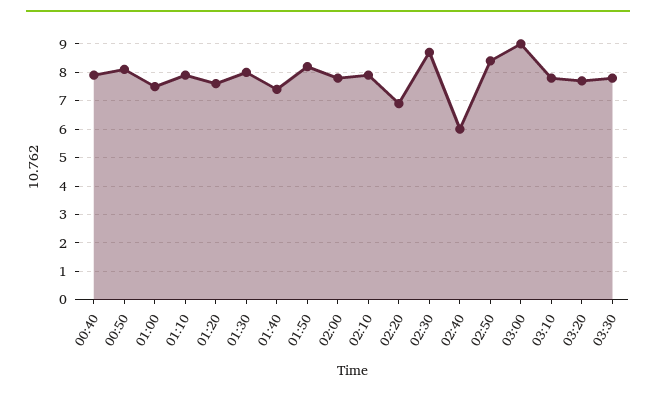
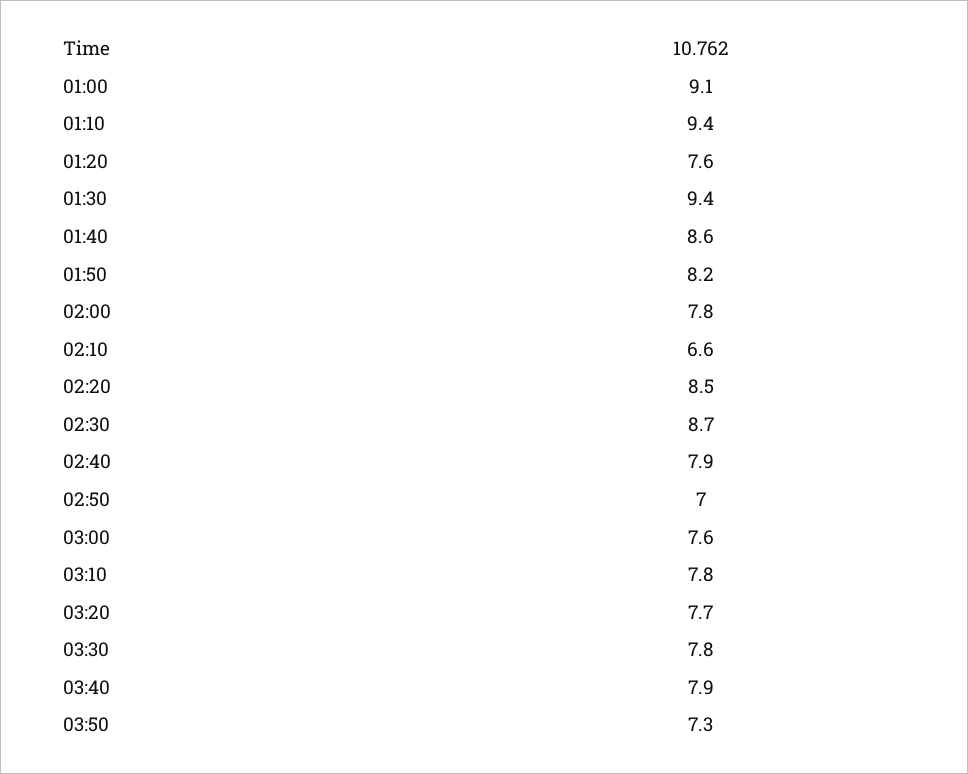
00:40: 8 -> none
00:50: 8 -> none
01:00: 7.5 -> 9.1
01:10: 8 -> 9.4
01:30: 8 -> 9.4
01:40: 7.5 -> 8.6
02:10: 8 -> 6.6
02:20: 7 -> 8.5
02:40: 6 -> 7.9
02:50: 8.5 -> 7
03:00: 9 -> 7.6
03:40: none -> 7.9
03:50: none -> 7.3

